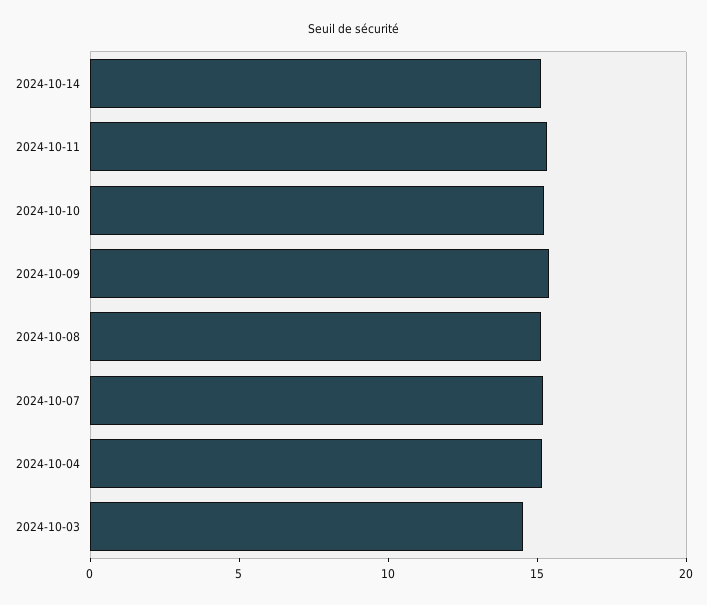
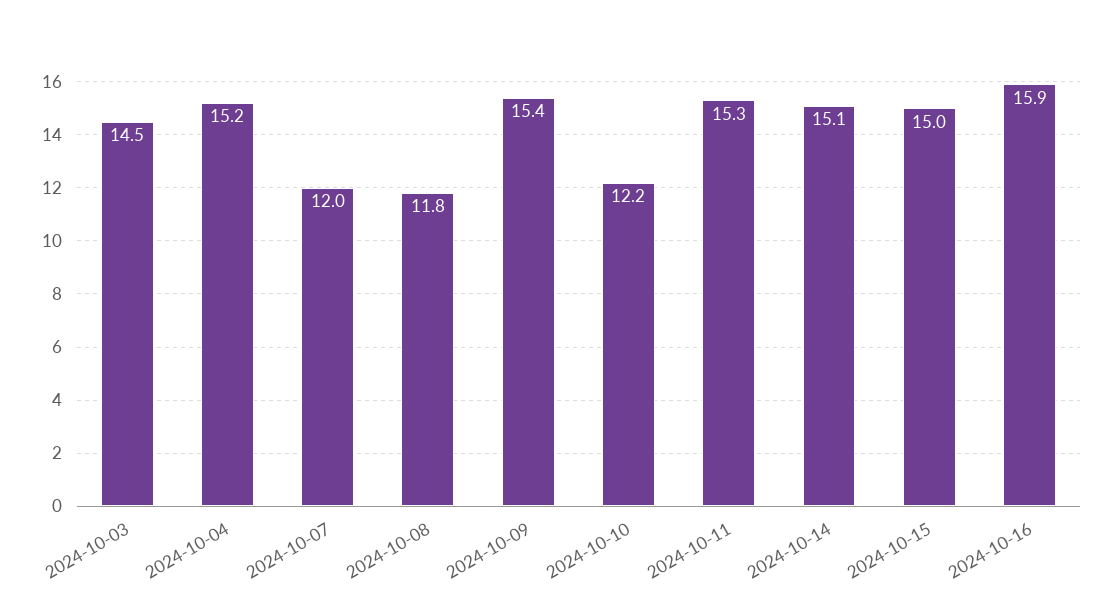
2024-10-10: 15 -> 12.2
2024-10-08: 15 -> 11.8
2024-10-07: 15 -> 12
2024-10-15: none -> 15
2024-10-16: none -> 15.9

